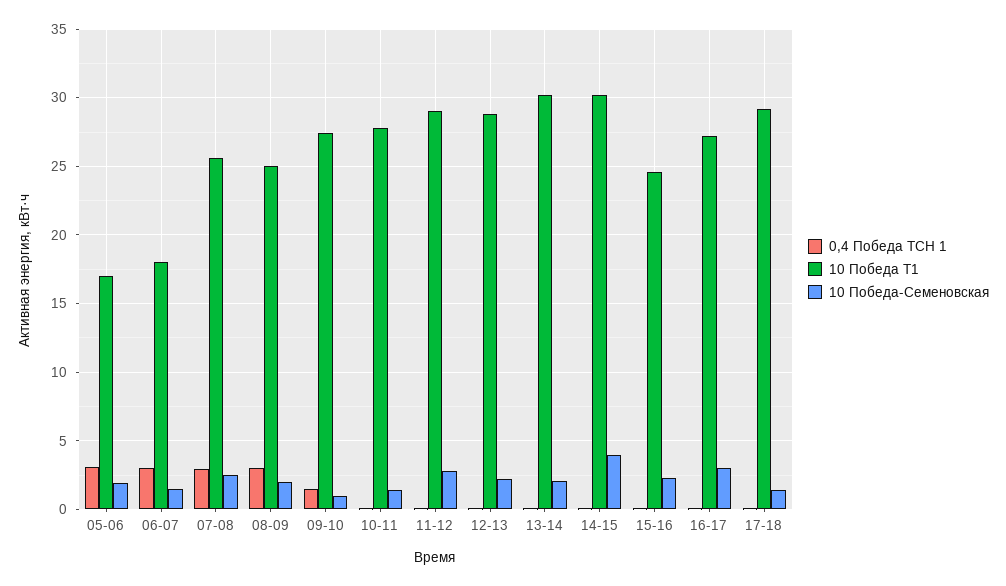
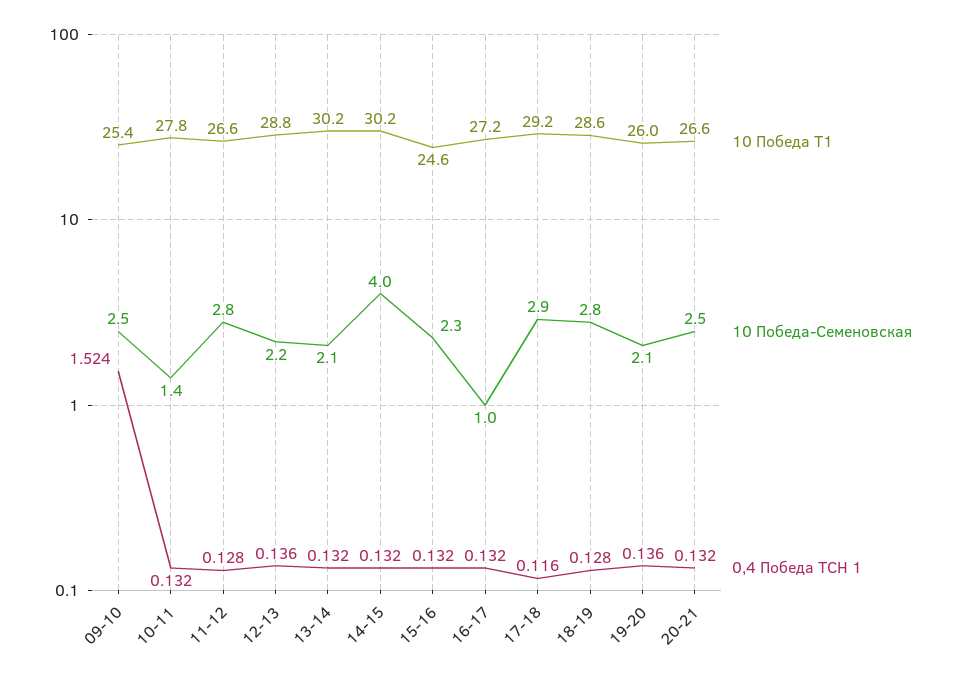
0,4 Победа ТСН 1, 05-06: 3 -> none
10 Победа Т1, 05-06: 17 -> none
10 Победа-Семеновская, 05-06: 2 -> none
0,4 Победа ТСН 1, 06-07: 3 -> none
10 Победа Т1, 06-07: 18 -> none
10 Победа-Семеновская, 06-07: 1.5 -> none
0,4 Победа ТСН 1, 07-08: 3 -> none
10 Победа Т1, 07-08: 25.5 -> none
10 Победа-Семеновская, 07-08: 2.5 -> none
0,4 Победа ТСН 1, 08-09: 3 -> none
10 Победа Т1, 08-09: 25 -> none
10 Победа-Семеновская, 08-09: 2 -> none
10 Победа Т1, 09-10: 27.5 -> 25.4
10 Победа-Семеновская, 09-10: 1 -> 2.5
10 Победа Т1, 11-12: 29 -> 26.6
10 Победа-Семеновская, 16-17: 3 -> 1
10 Победа-Семеновская, 17-18: 1.5 -> 2.9
10 Победа Т1, 18-19: none -> 28.6
10 Победа-Семеновская, 18-19: none -> 2.8
0,4 Победа ТСН 1, 18-19: none -> 0.128
10 Победа Т1, 19-20: none -> 26
10 Победа-Семеновская, 19-20: none -> 2.1
0,4 Победа ТСН 1, 19-20: none -> 0.136
10 Победа Т1, 20-21: none -> 26.6
10 Победа-Семеновская, 20-21: none -> 2.5
0,4 Победа ТСН 1, 20-21: none -> 0.132

